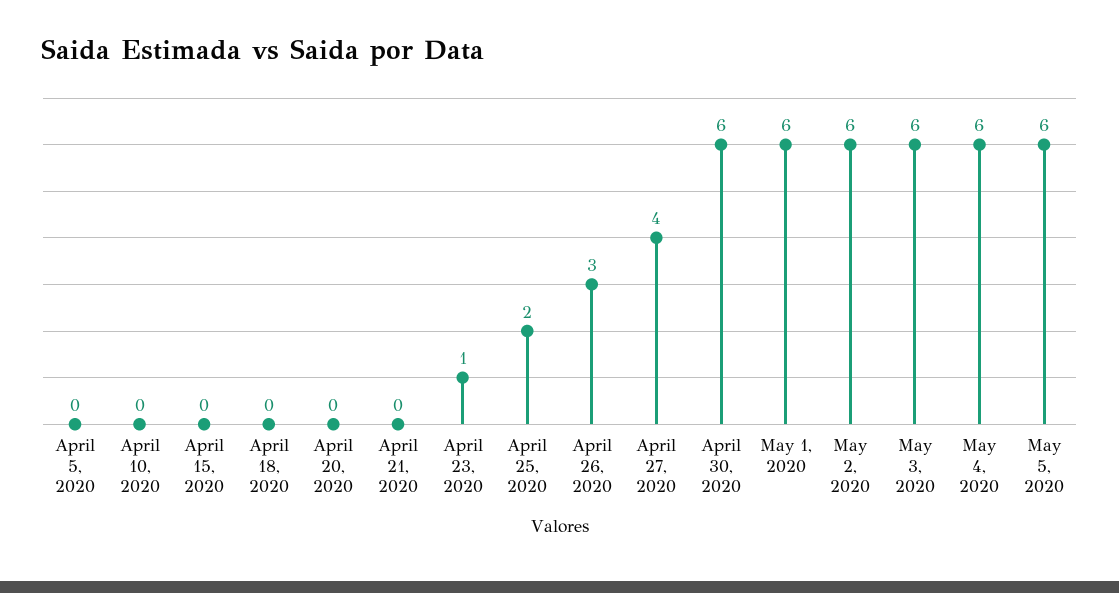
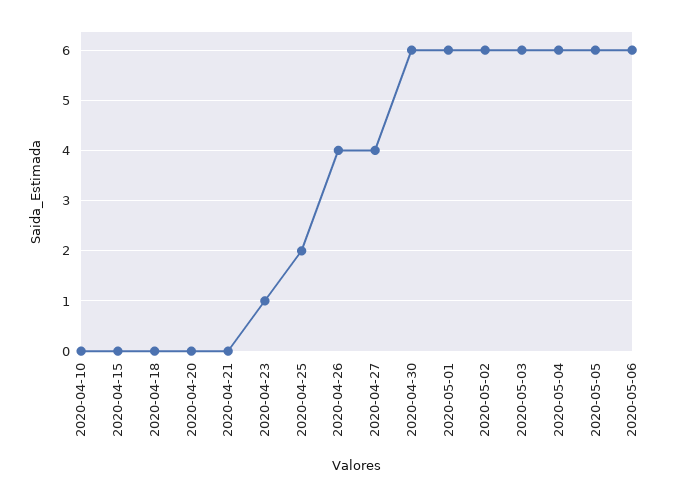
April 5, 2020: 0 -> none
April 26, 2020: 3 -> 4
2020-05-06: none -> 6

